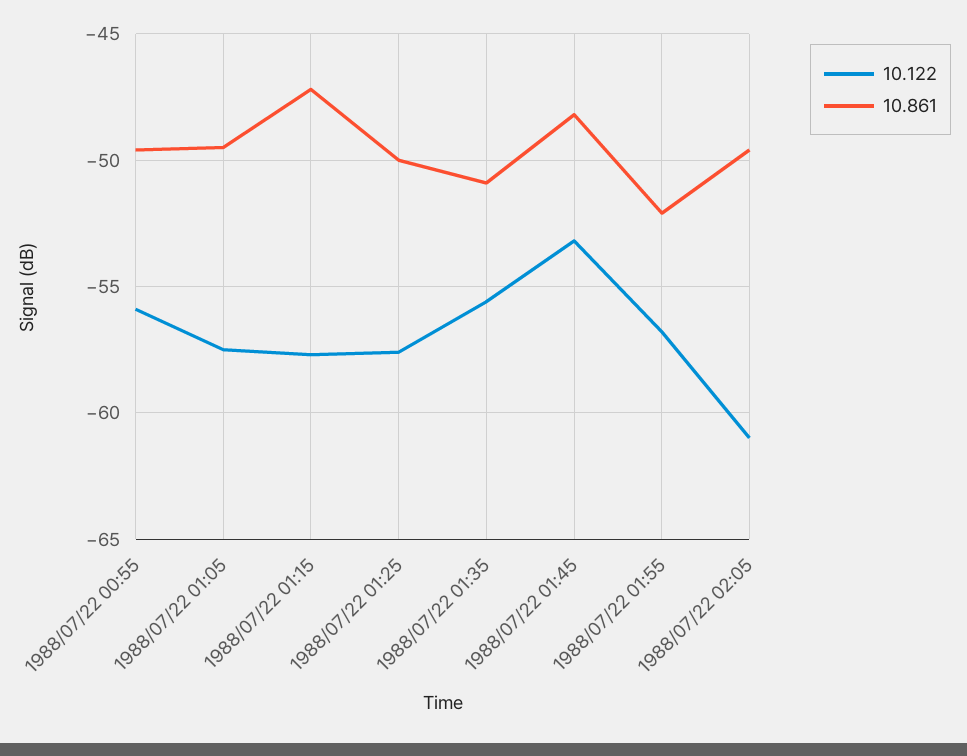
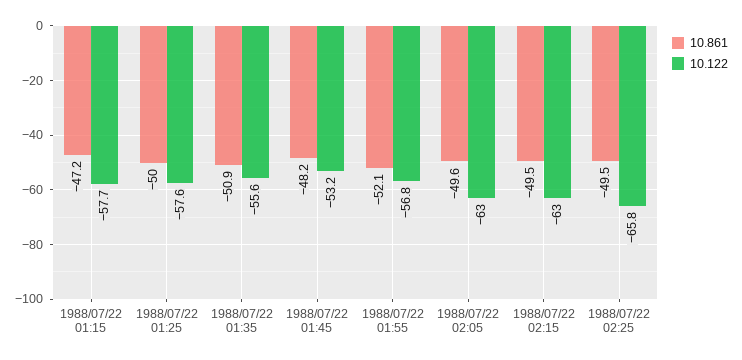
10.122, 1988/07/22 00:55: -56 -> none
10.861, 1988/07/22 00:55: -49.5 -> none
10.122, 1988/07/22 01:05: -57.5 -> none
10.861, 1988/07/22 01:05: -49.5 -> none
10.122, 1988/07/22 02:05: -61 -> -63
10.861, 1988/07/22 02:15: none -> -49.5
10.122, 1988/07/22 02:15: none -> -63
10.861, 1988/07/22 02:25: none -> -49.5
10.122, 1988/07/22 02:25: none -> -65.8

